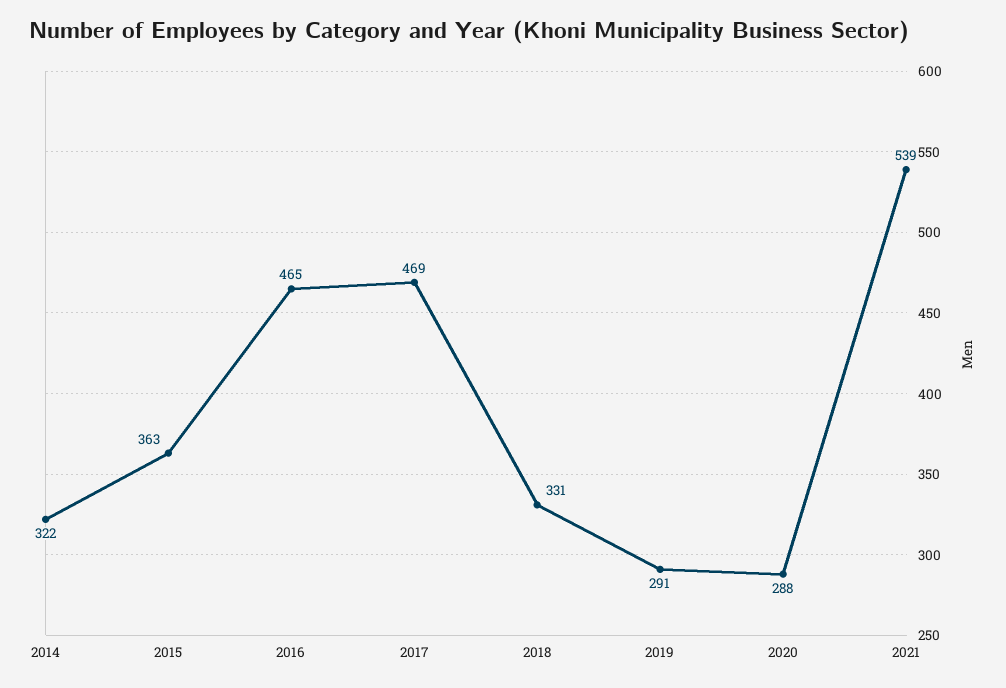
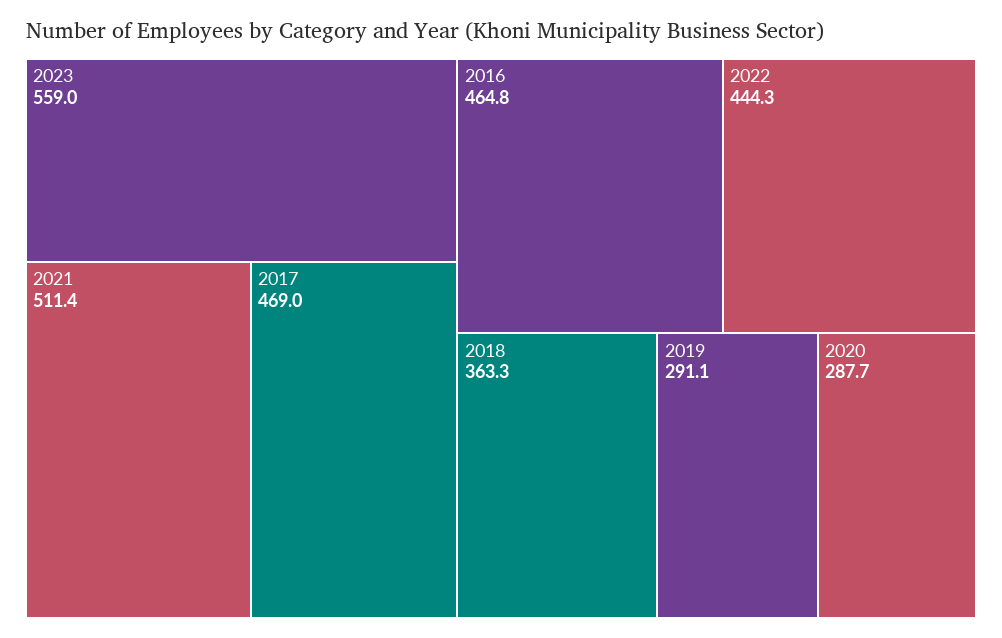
2014: 322 -> none
2015: 363 -> none
2018: 331 -> 363.3
2021: 539 -> 511.4
2023: none -> 559
2022: none -> 444.3

